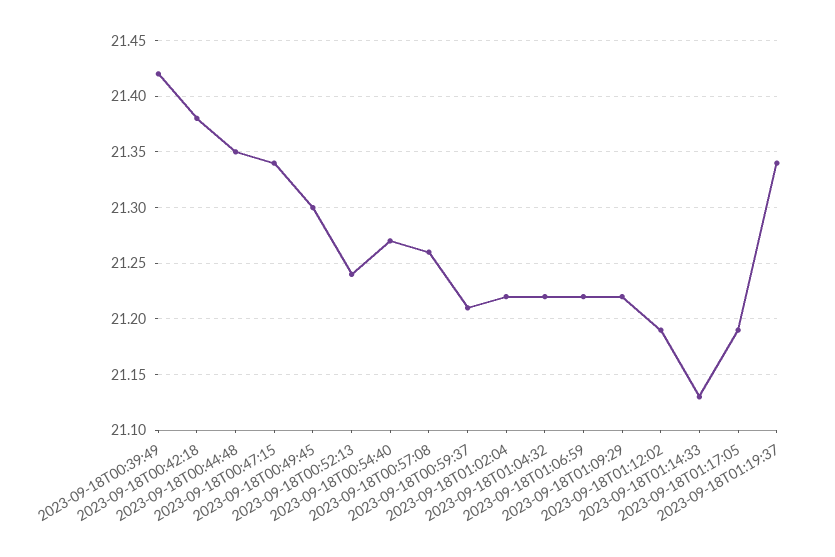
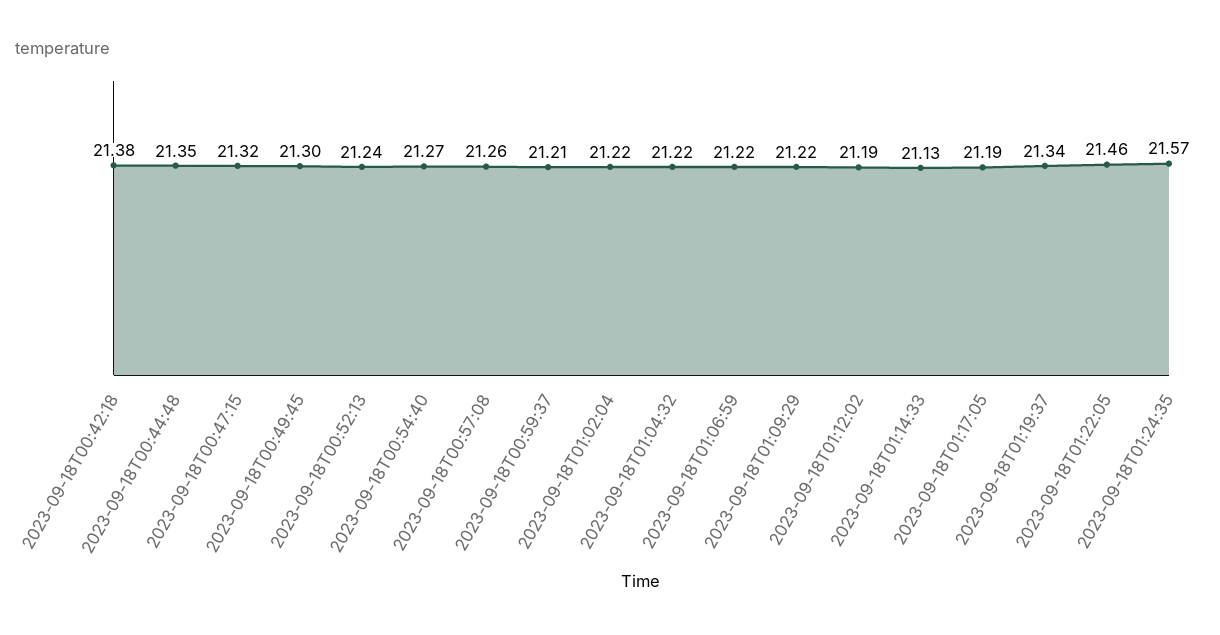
2023-09-18T00:39:49: 21.42 -> none
2023-09-18T00:47:15: 21.34 -> 21.32
2023-09-18T01:22:05: none -> 21.46
2023-09-18T01:24:35: none -> 21.57

